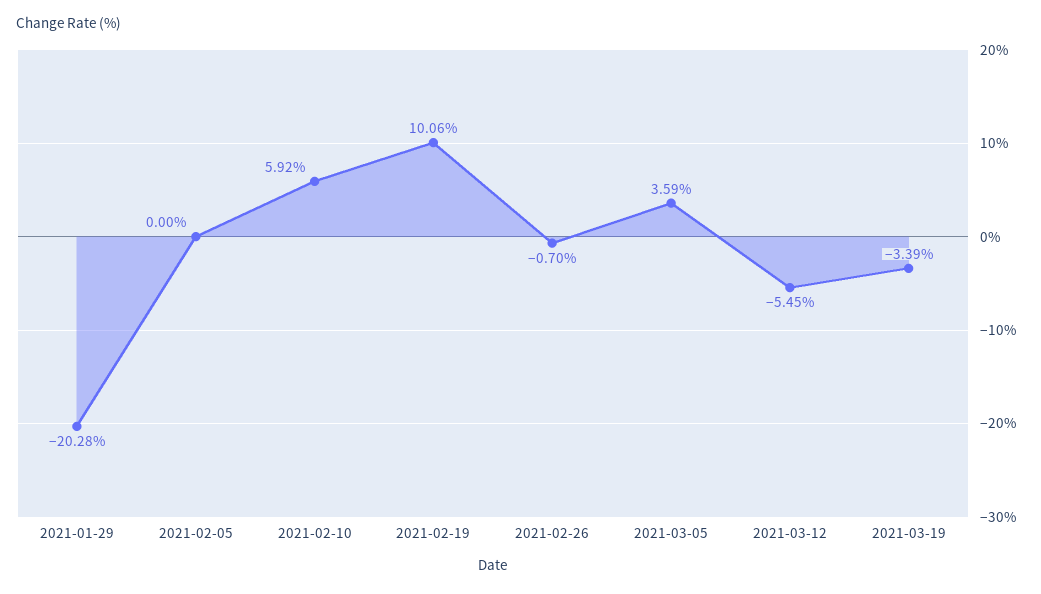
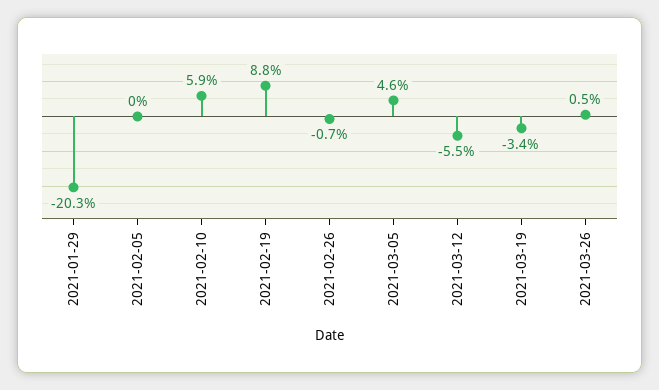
2021-02-19: 10.06 -> 8.8
2021-03-05: 3.59 -> 4.6
2021-03-26: none -> 0.5

